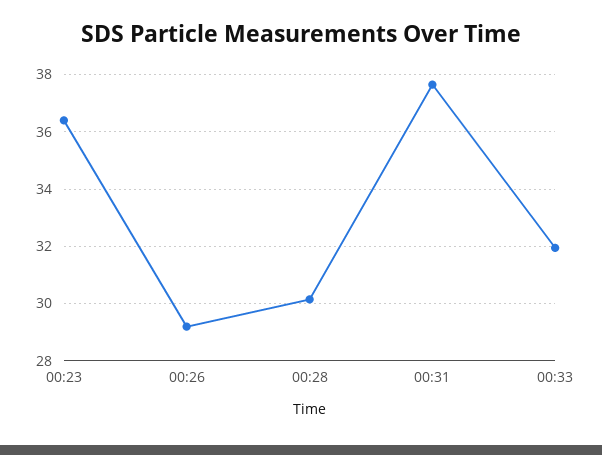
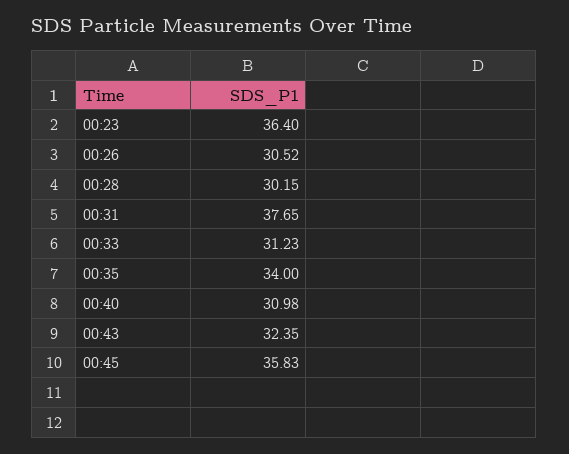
00:26: 29.25 -> 30.52
00:33: 32 -> 31.23
00:35: none -> 34
00:40: none -> 30.98
00:43: none -> 32.35
00:45: none -> 35.83

